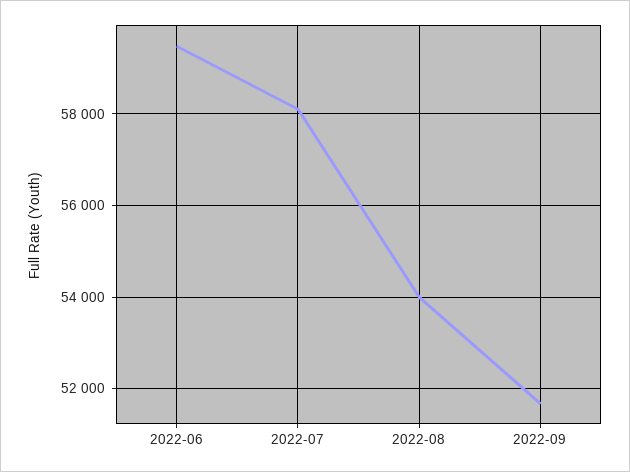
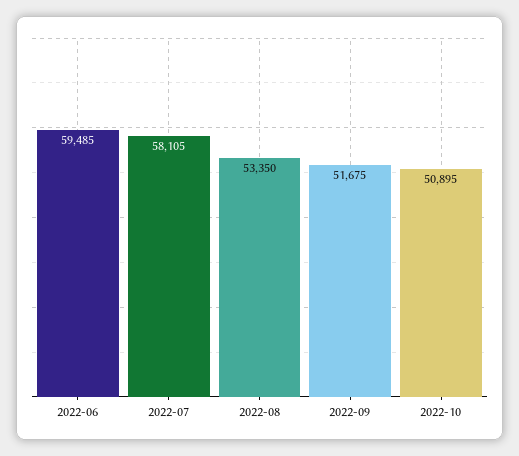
2022-08: 54000 -> 53350
2022-10: none -> 50895

